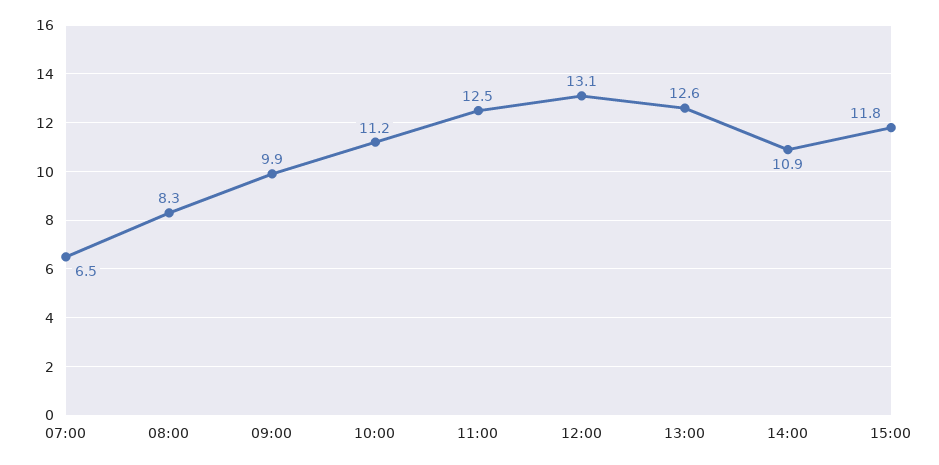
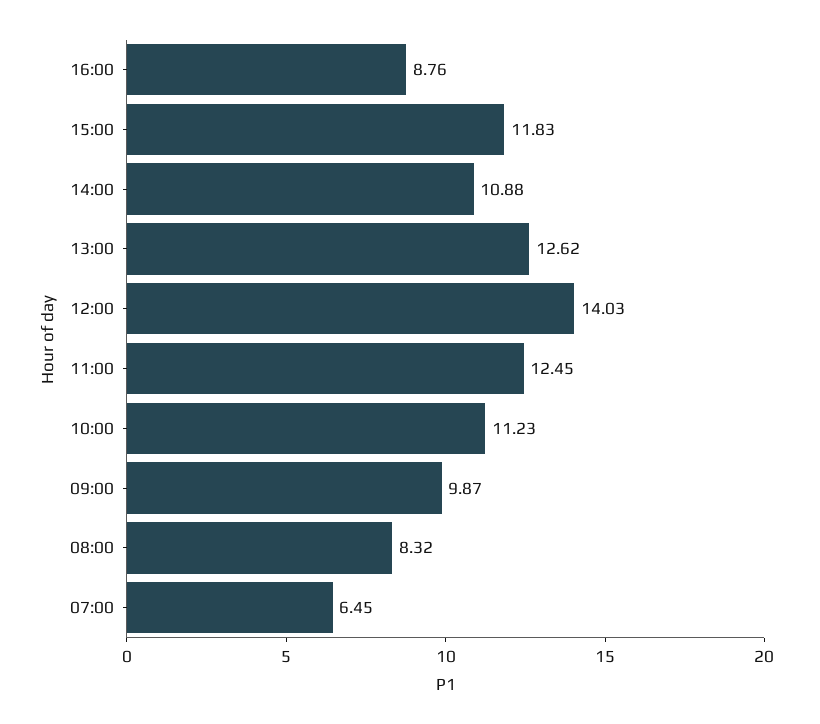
12:00: 13.1 -> 14.03
16:00: none -> 8.76

